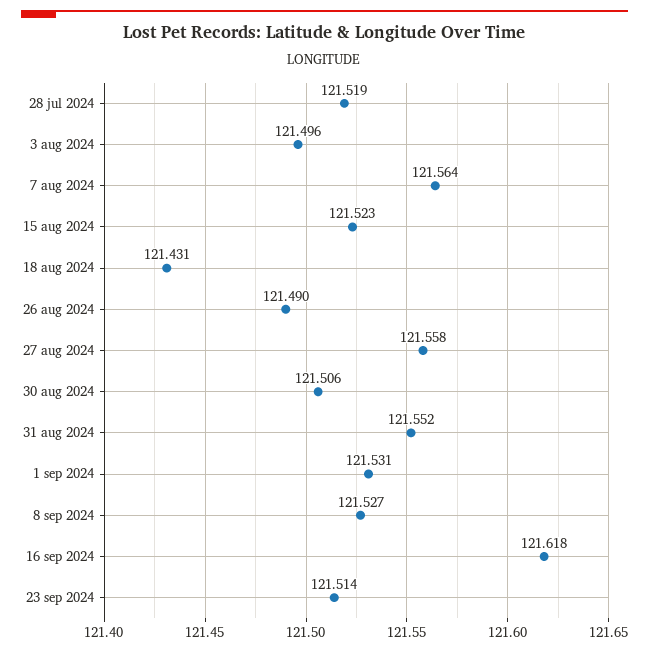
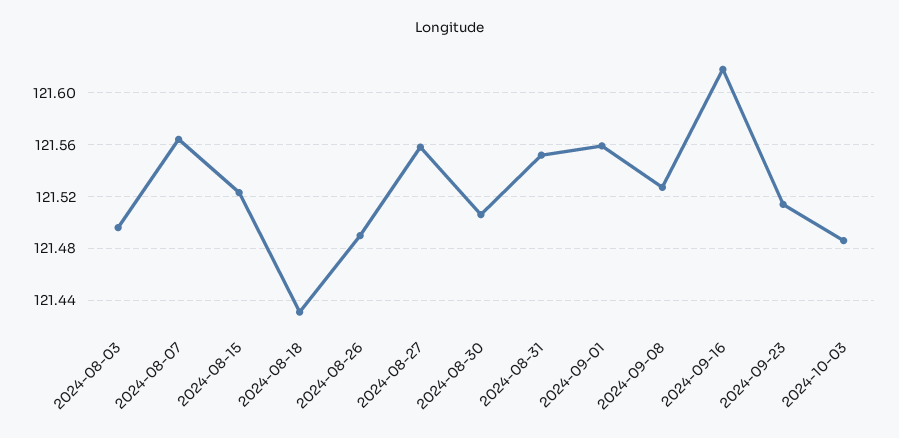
28 jul 2024: 121.519 -> none
1 sep 2024: 121.531 -> 121.56
2024-10-03: none -> 121.485

